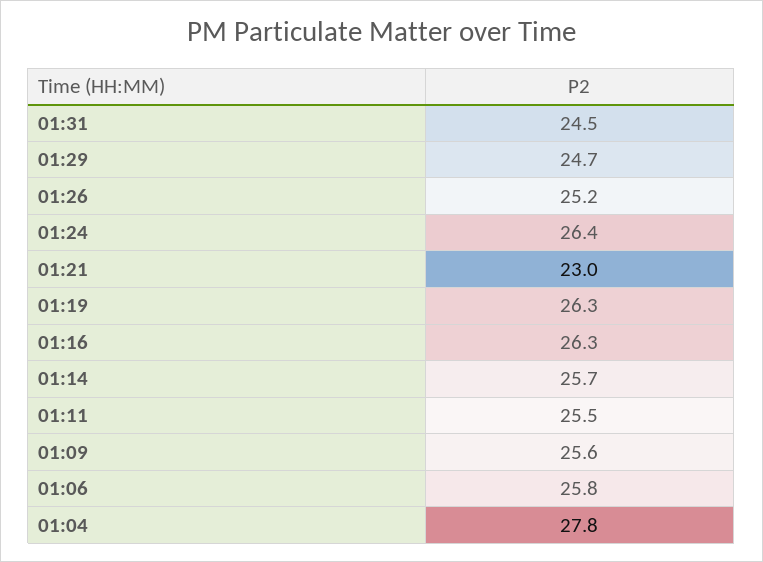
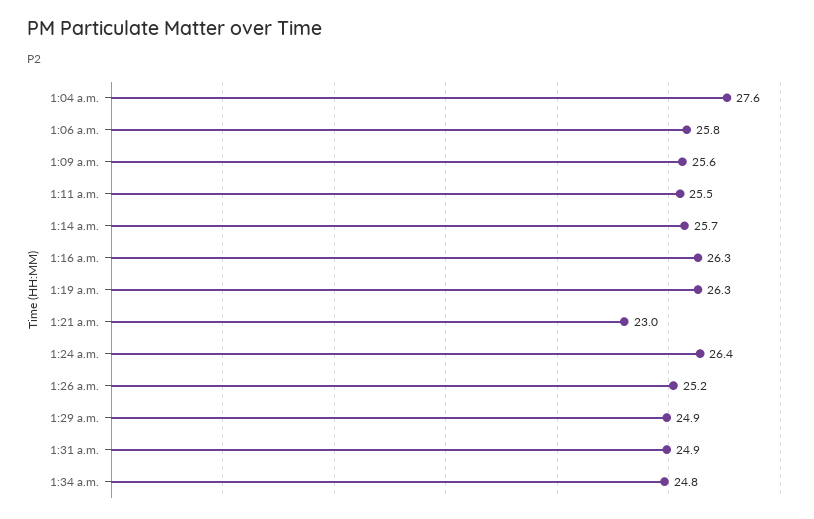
01:31: 24.5 -> 24.9
01:29: 24.7 -> 24.9
01:04: 27.8 -> 27.6
1:34 a.m.: none -> 24.8

